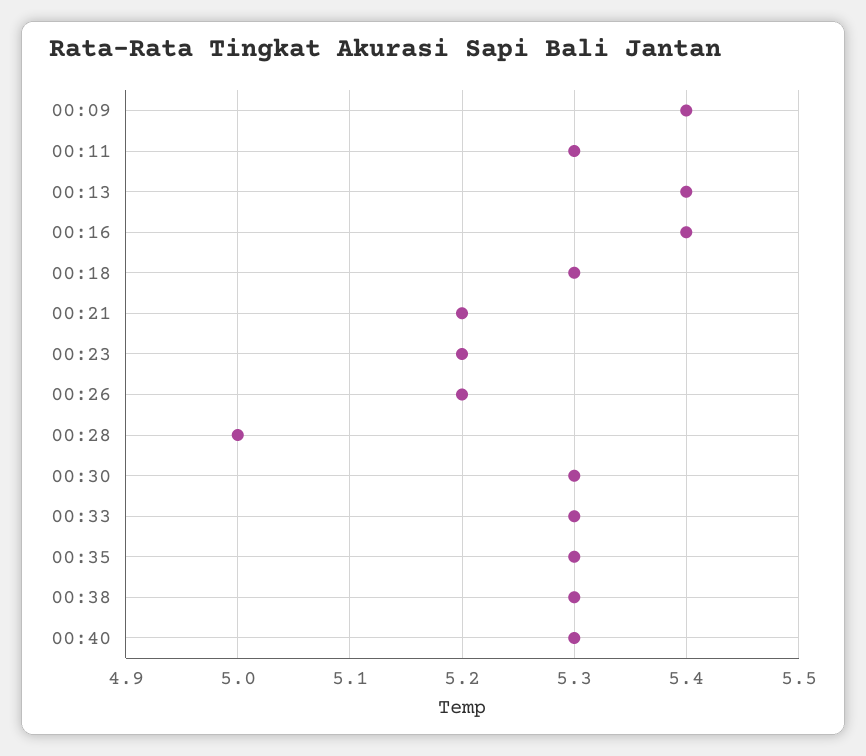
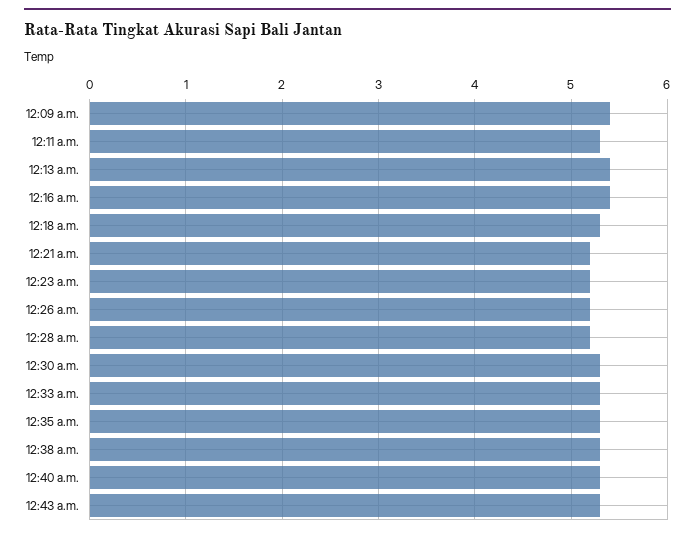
00:28: 5 -> 5.2
12:43 a.m.: none -> 5.3

